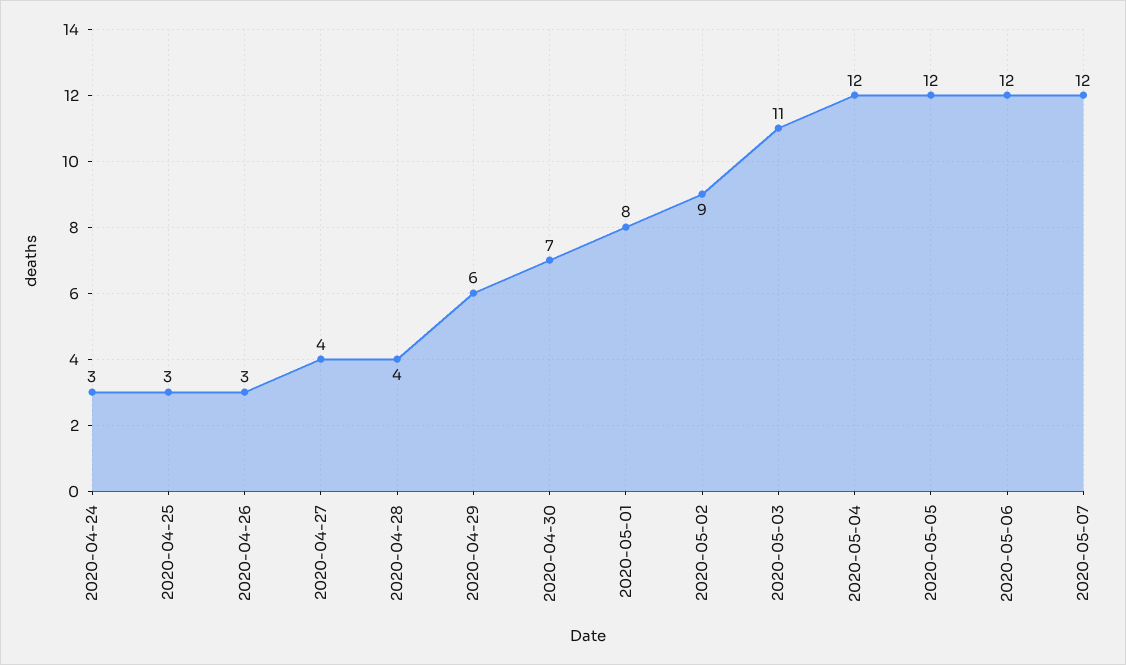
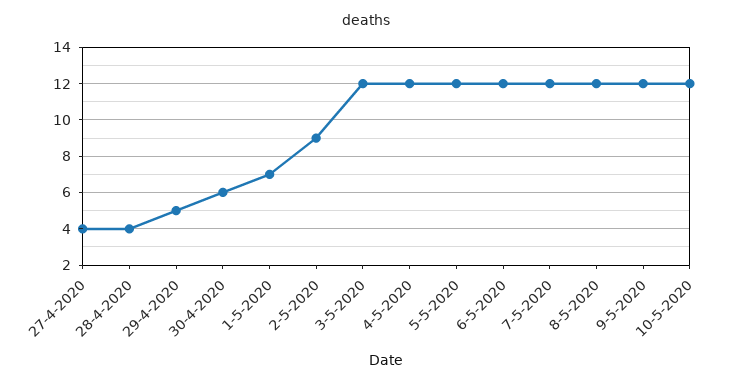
2020-04-24: 3 -> none
2020-04-25: 3 -> none
2020-04-26: 3 -> none
2020-04-29: 6 -> 5
2020-04-30: 7 -> 6
2020-05-01: 8 -> 7
2020-05-03: 11 -> 12
8-5-2020: none -> 12
9-5-2020: none -> 12
10-5-2020: none -> 12

